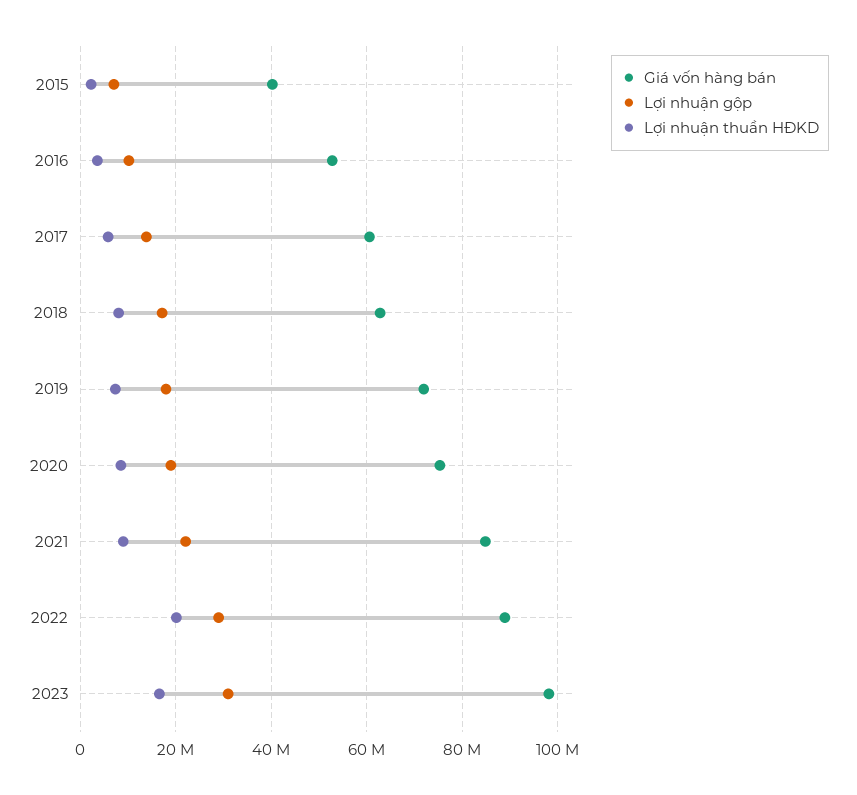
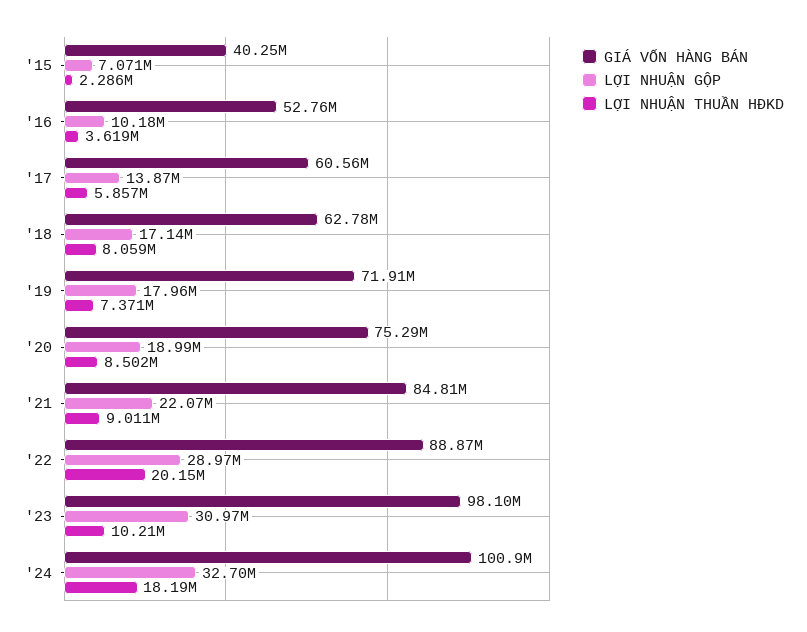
Lợi nhuận thuần HĐKD, 2023: 16000000 -> 10210000
Giá vốn hàng bán, '24: none -> 100900000
Lợi nhuận gộp, '24: none -> 32700000
Lợi nhuận thuần HĐKD, '24: none -> 18190000

